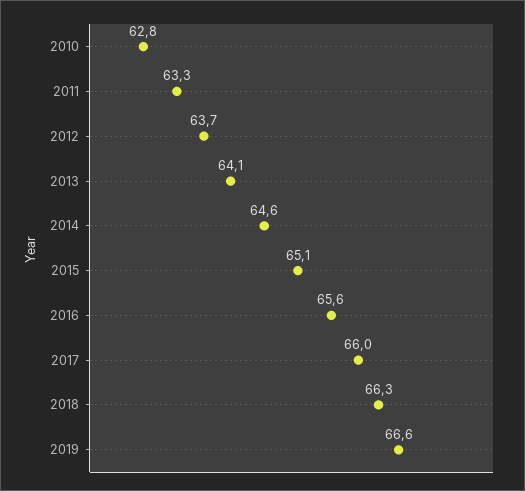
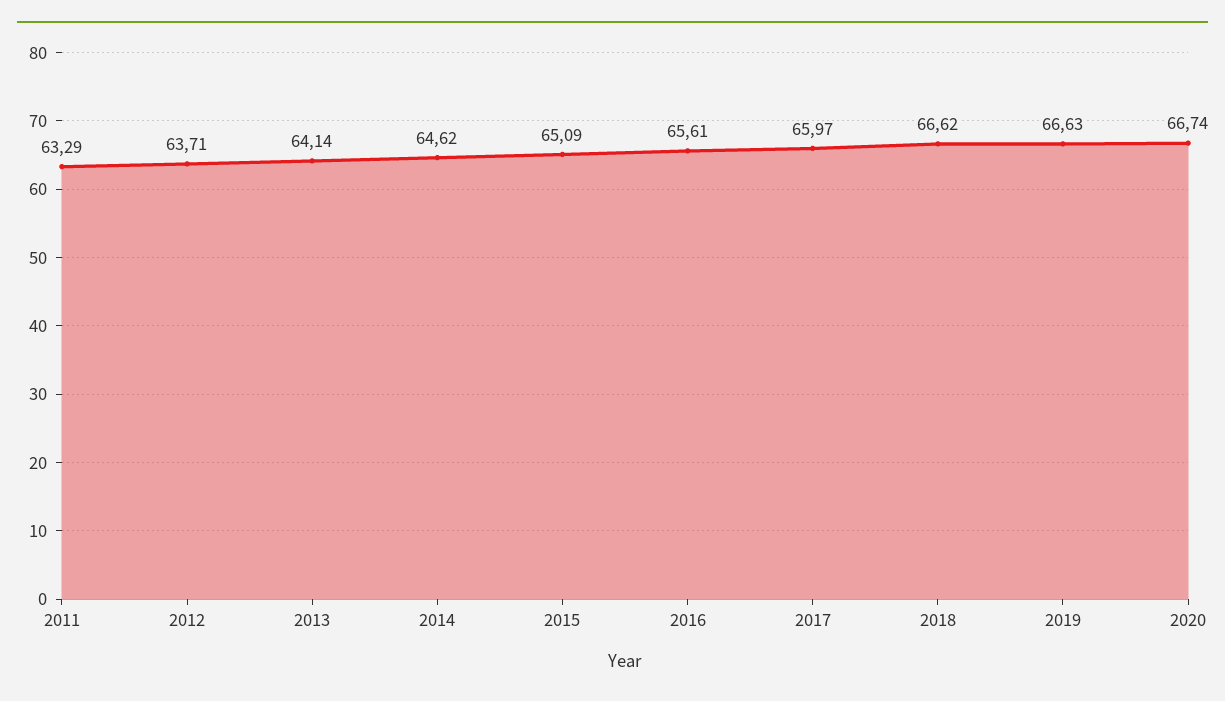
2010: 62.8 -> none
2018: 66.3 -> 66.62
2020: none -> 66.74

